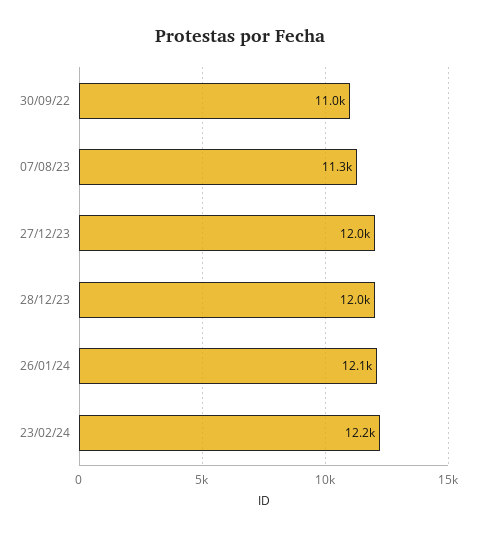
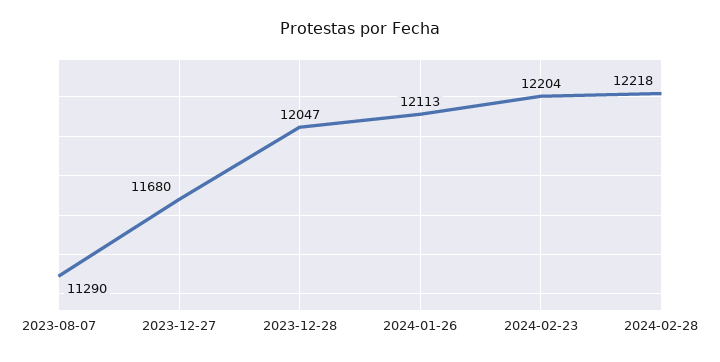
30/09/22: 11000 -> none
27/12/23: 12000 -> 11680
2024-02-28: none -> 12218

